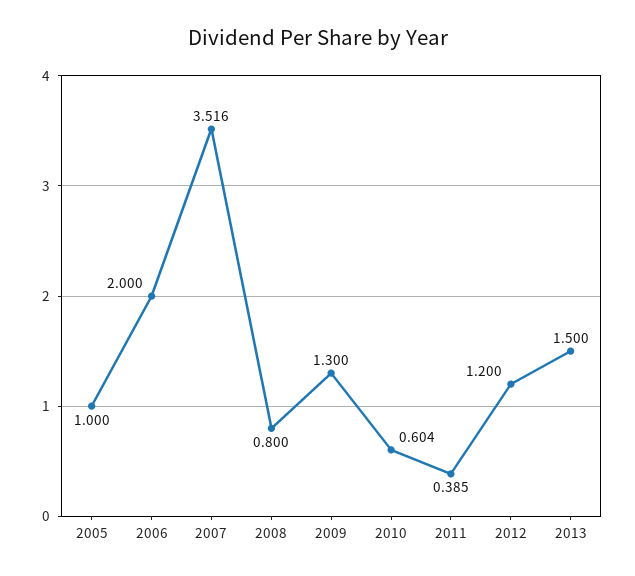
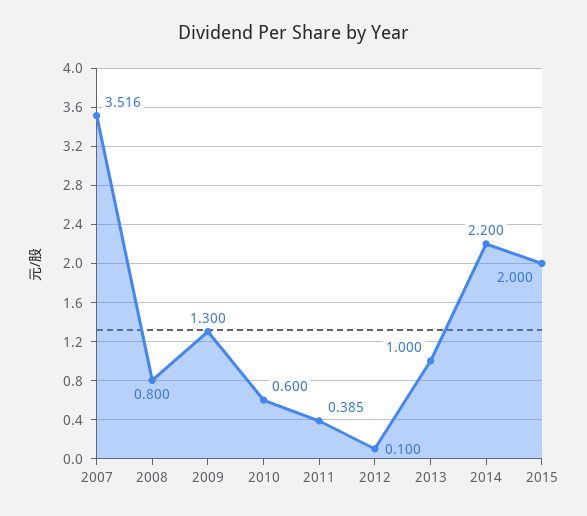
2005: 1 -> none
2006: 2 -> none
2010: 0.604 -> 0.6
2012: 1.2 -> 0.1
2013: 1.5 -> 1
2014: none -> 2.2
2015: none -> 2

